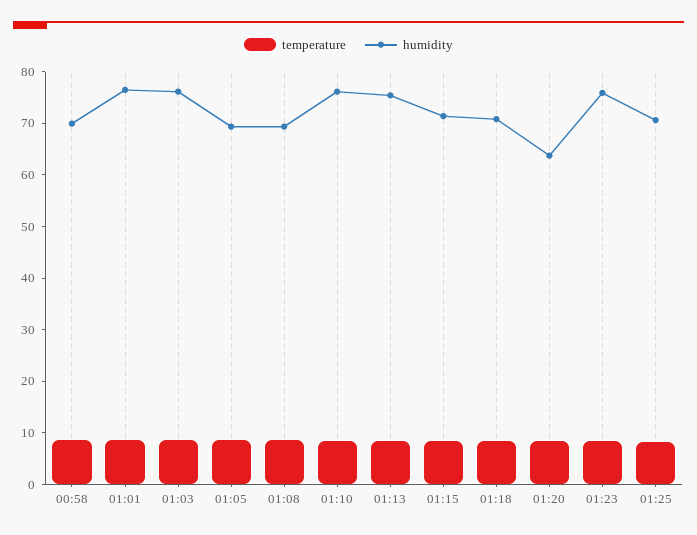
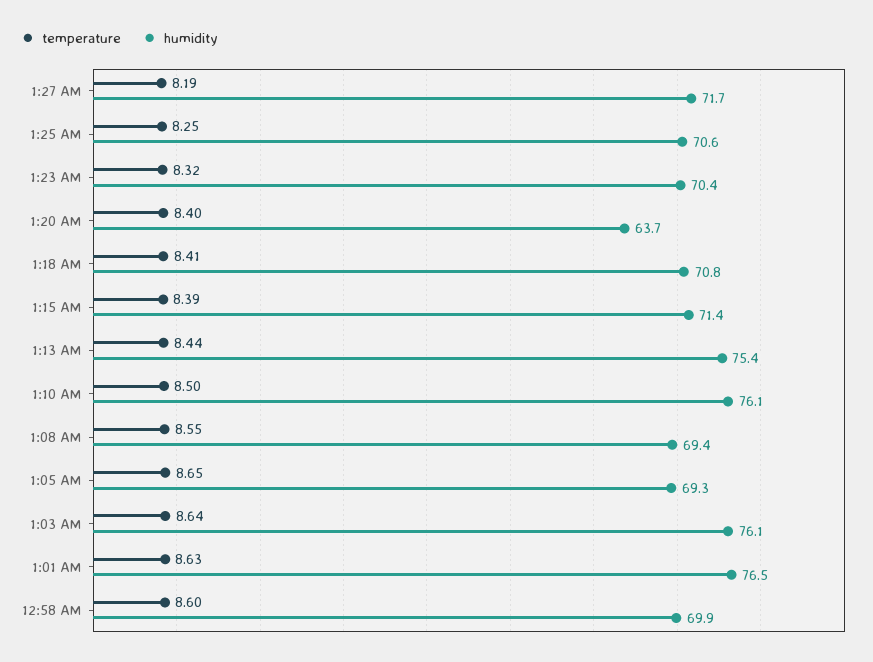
humidity, 01:23: 76 -> 70.4
temperature, 1:27 AM: none -> 8.19
humidity, 1:27 AM: none -> 71.7

